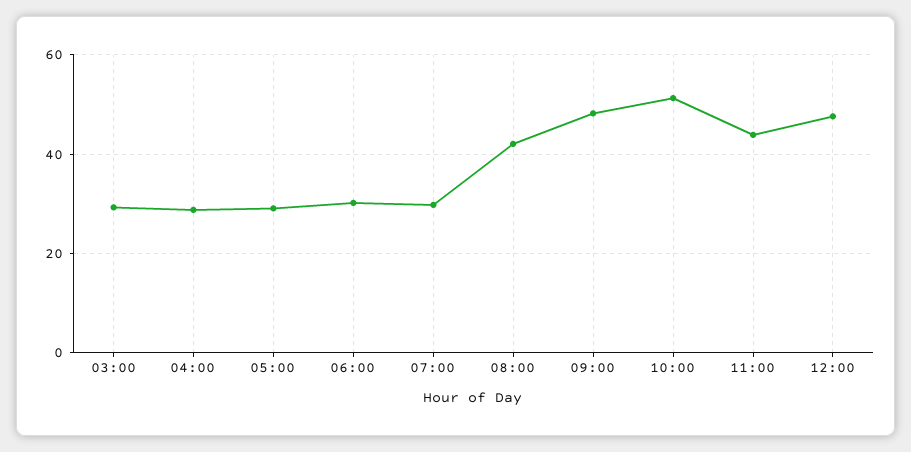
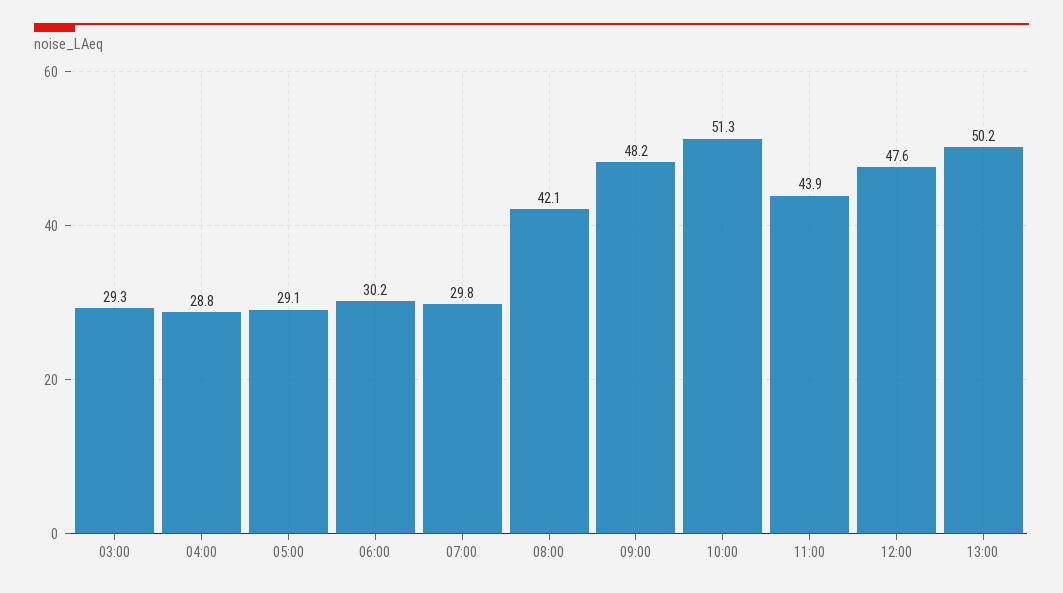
13:00: none -> 50.2

